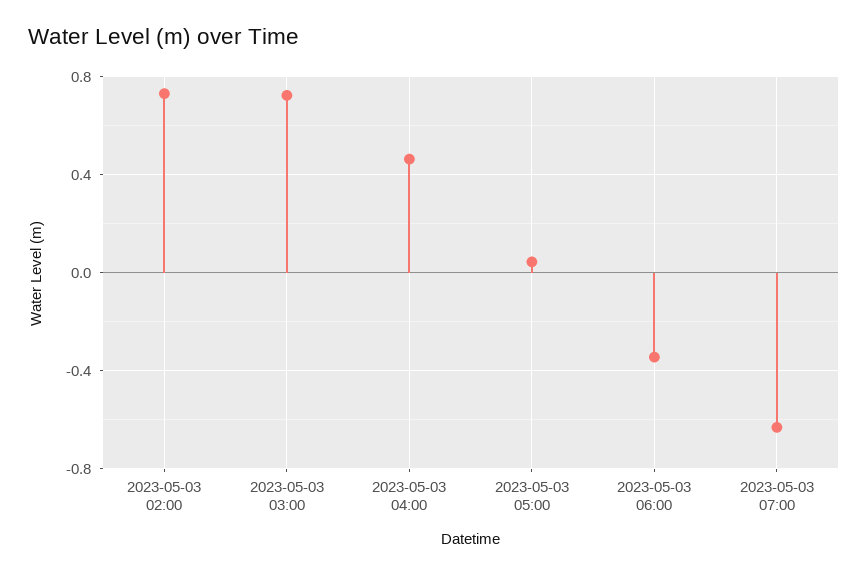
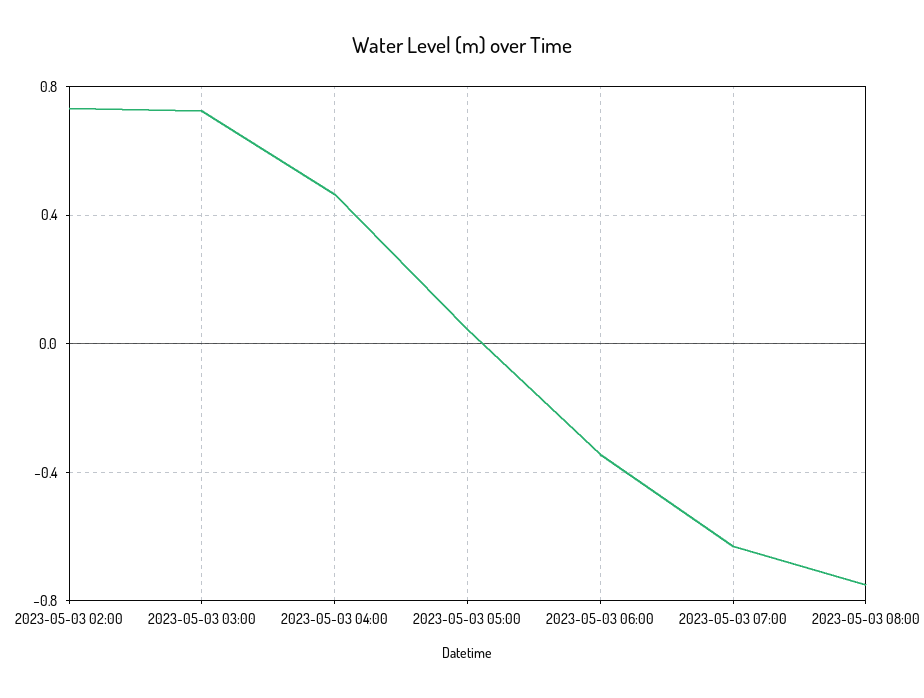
2023-05-03 08:00: none -> -0.75

